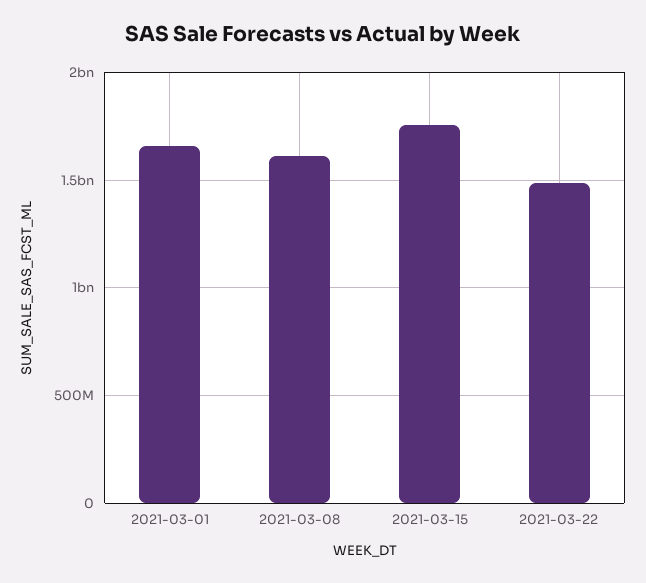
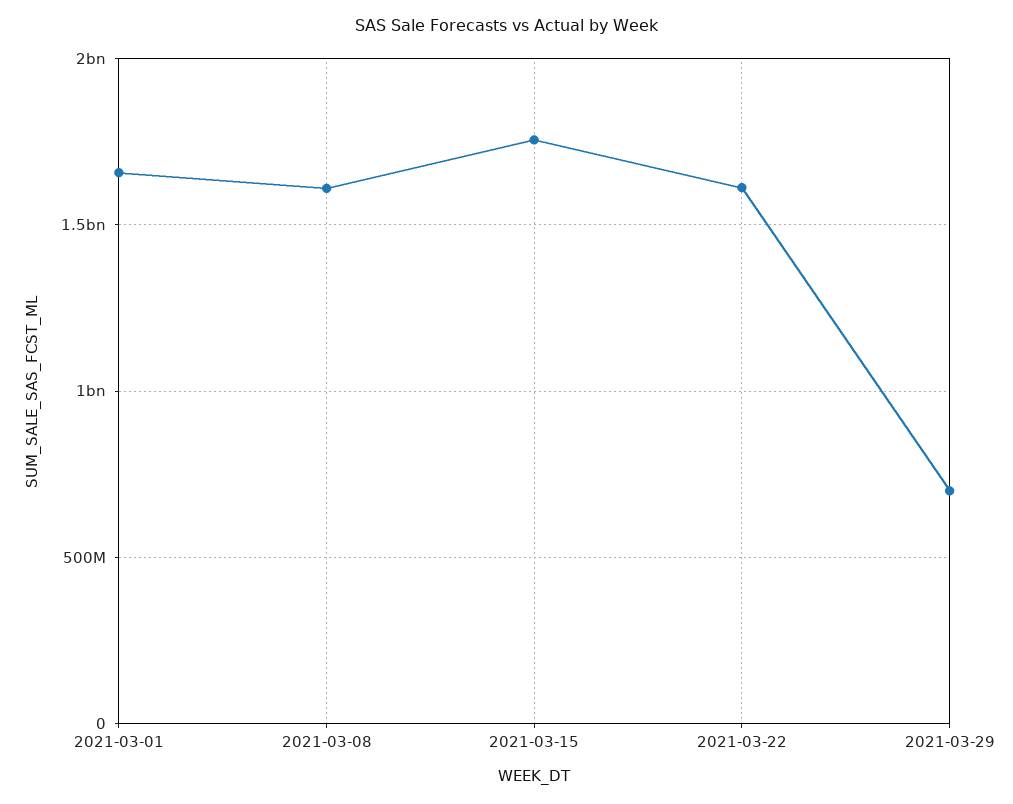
2021-03-22: 1500000000 -> 1600000000
2021-03-29: none -> 700000000

